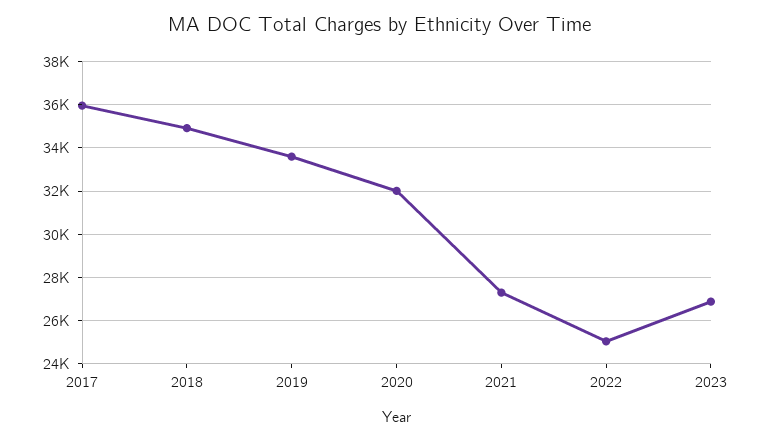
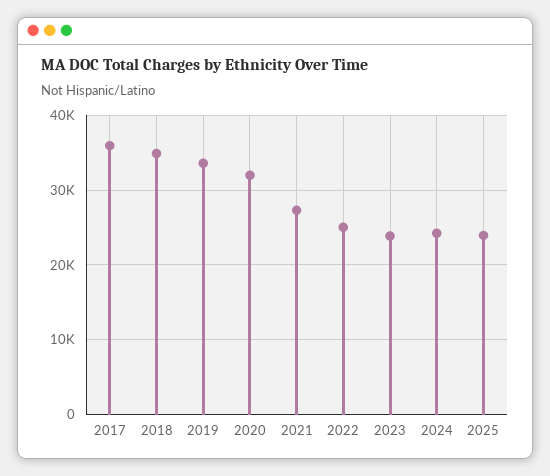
2023: 27000 -> 24000
2024: none -> 24000
2025: none -> 24000

